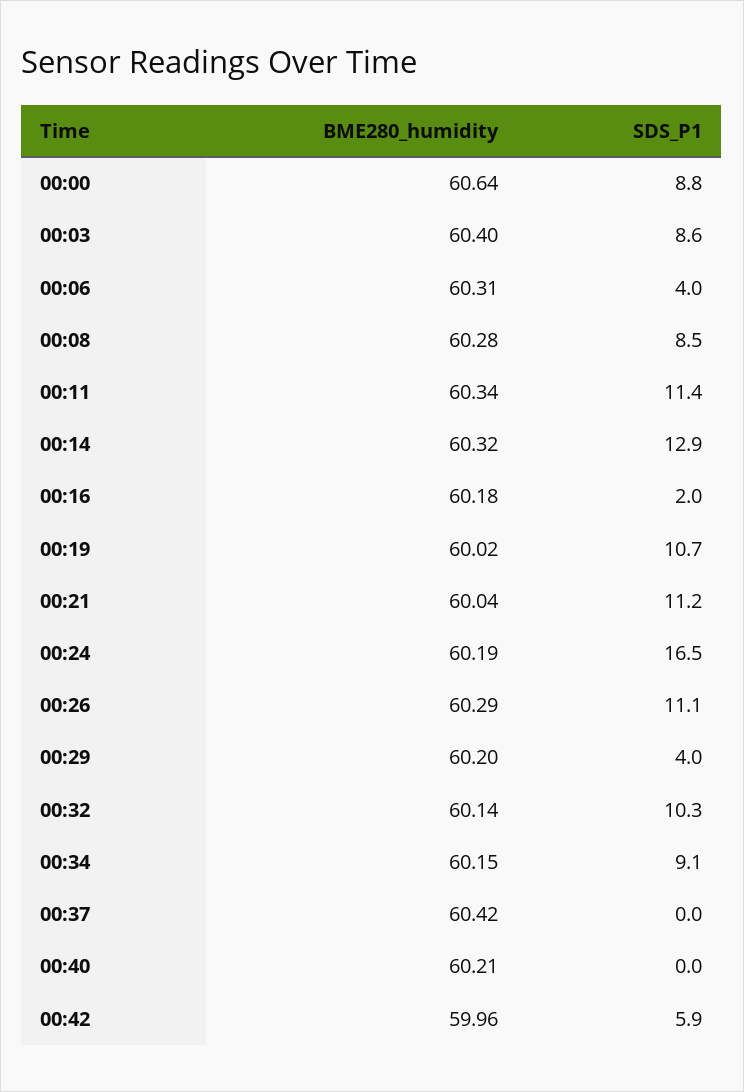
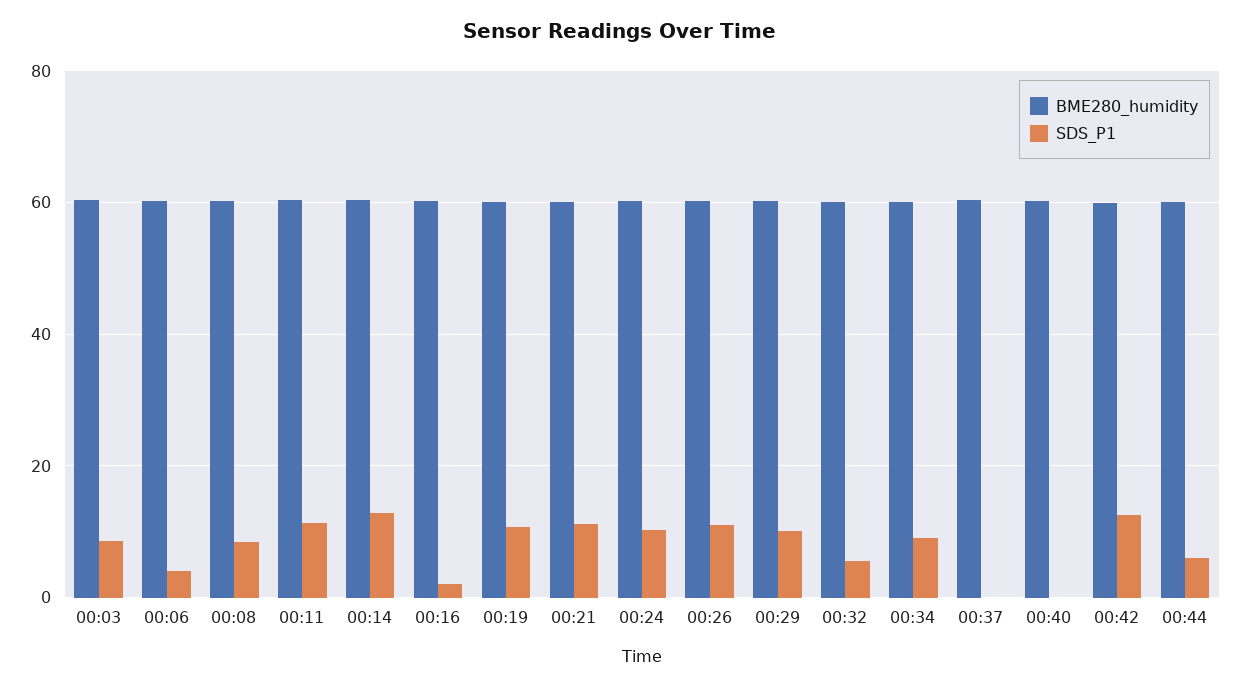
BME280_humidity, 00:00: 60.64 -> none
SDS_P1, 00:00: 8.8 -> none
SDS_P1, 00:24: 16.5 -> 10
SDS_P1, 00:29: 4 -> 10
SDS_P1, 00:32: 10.3 -> 6
SDS_P1, 00:42: 5.9 -> 12
BME280_humidity, 00:44: none -> 60
SDS_P1, 00:44: none -> 6

